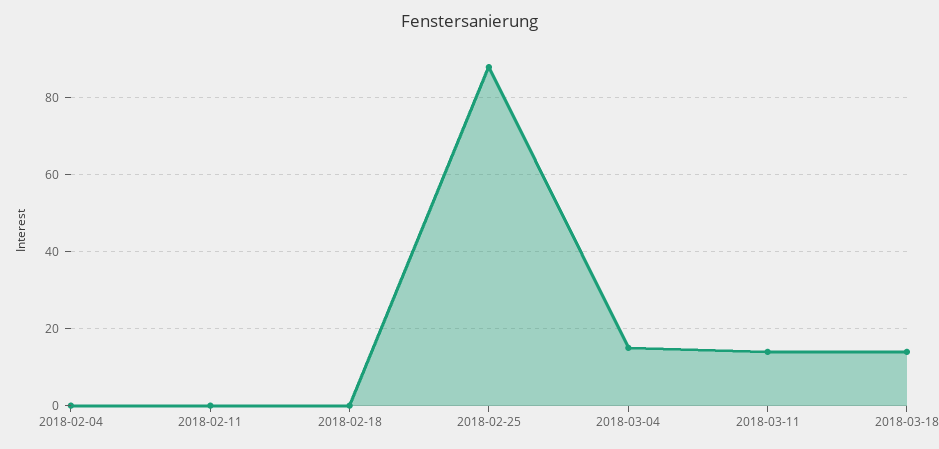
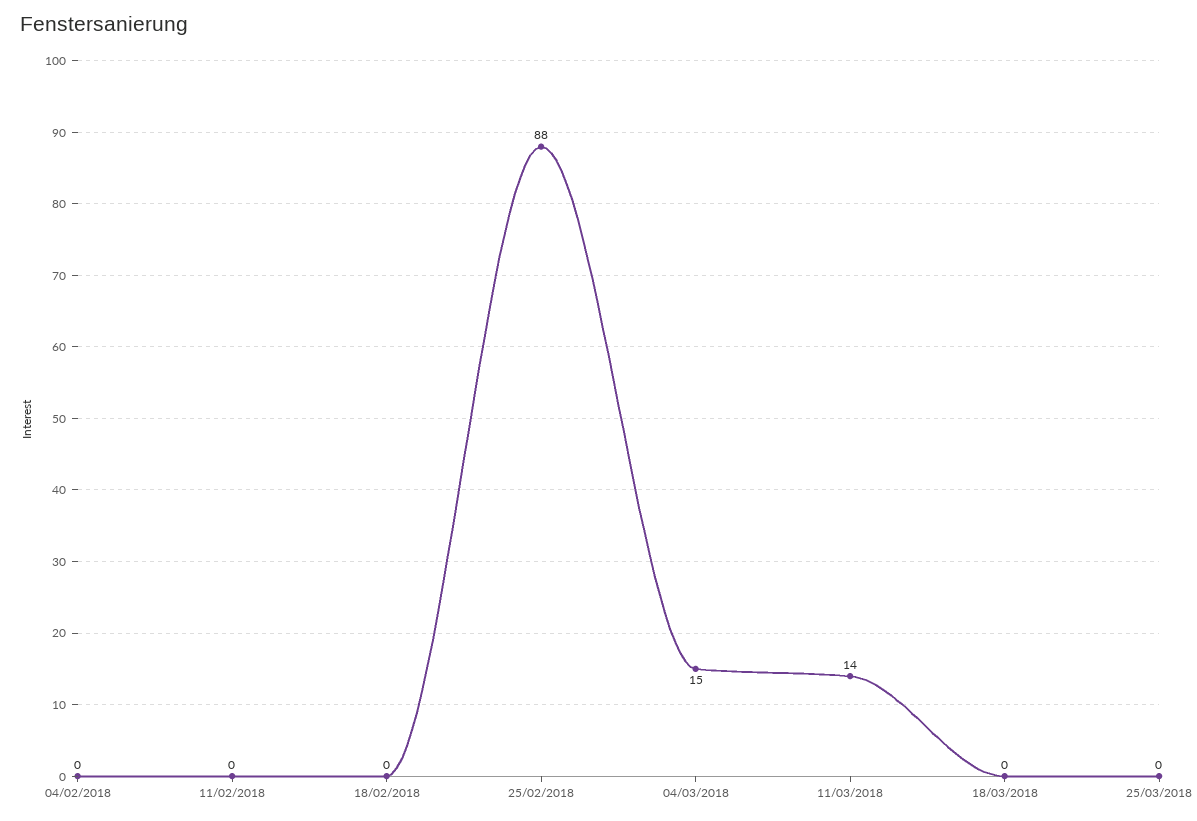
2018-03-18: 15 -> 0
25/03/2018: none -> 0

